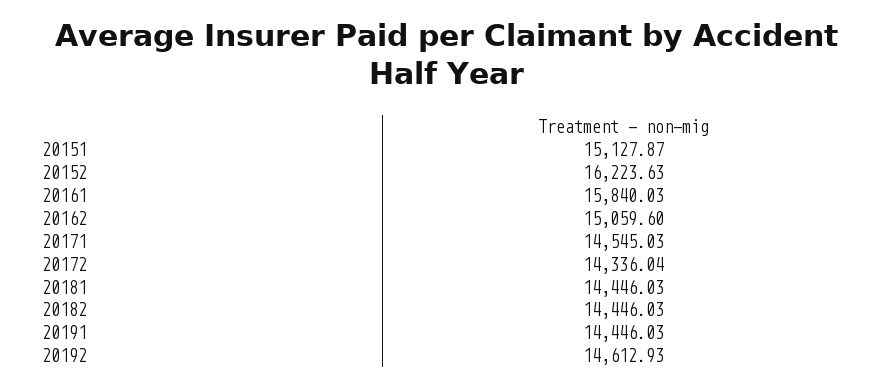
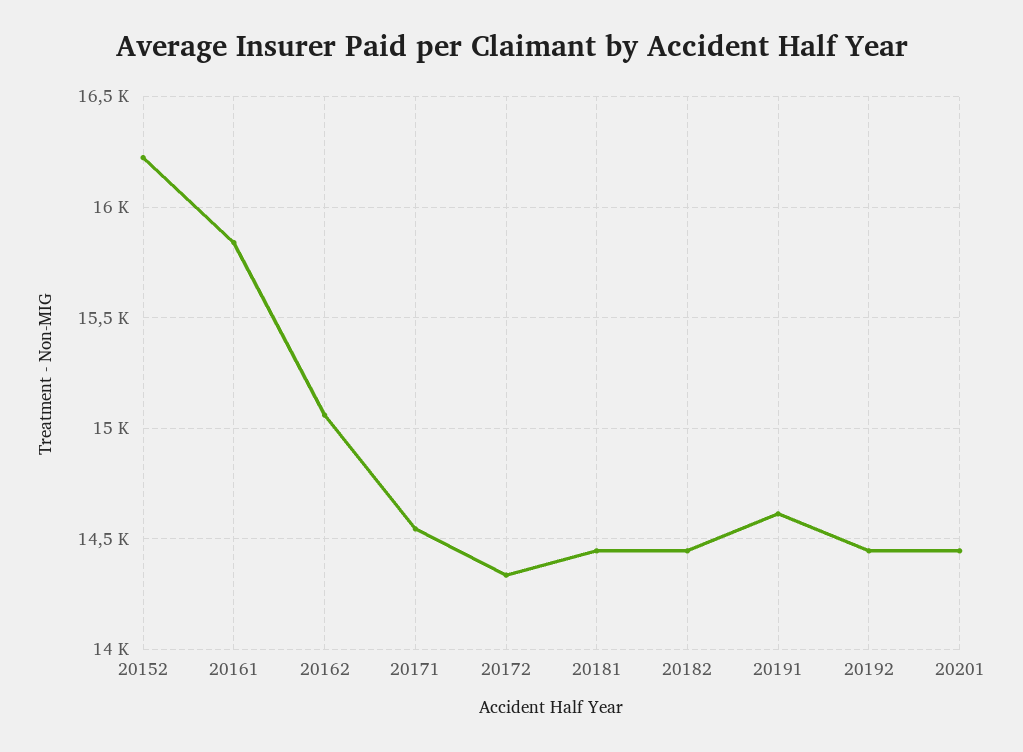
20151: 15127.87 -> none
20191: 14446.03 -> 14600
20192: 14612.93 -> 14450
20201: none -> 14450

